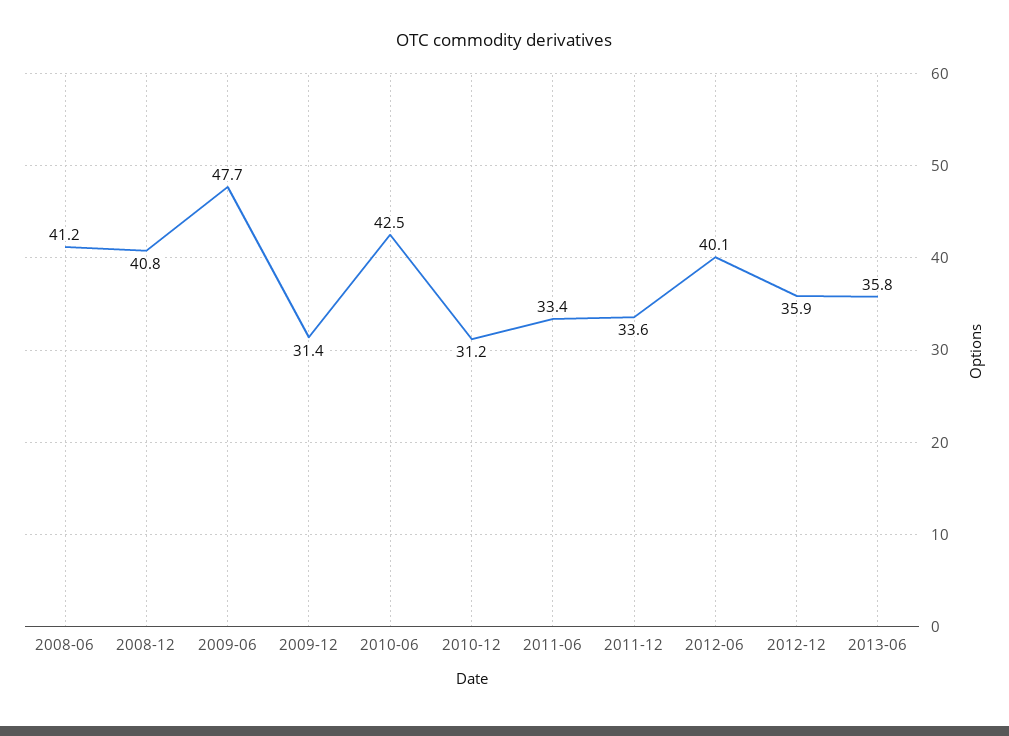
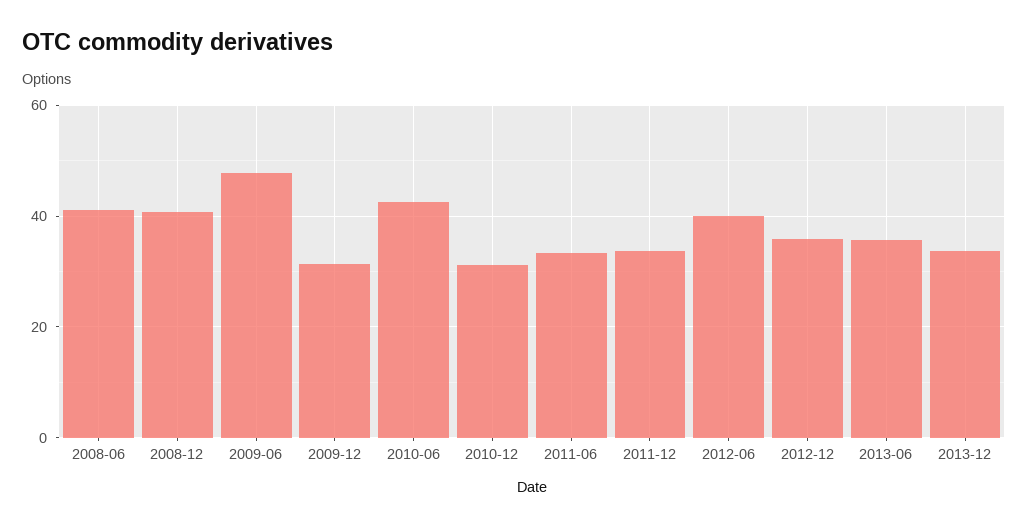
2013-12: none -> 34

